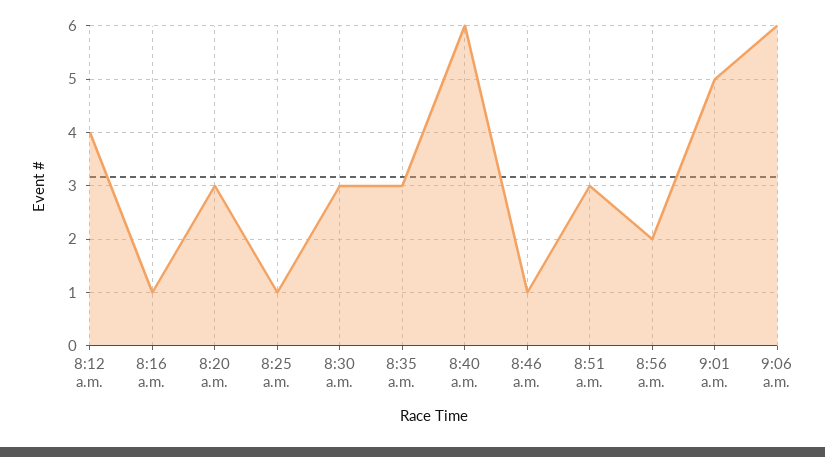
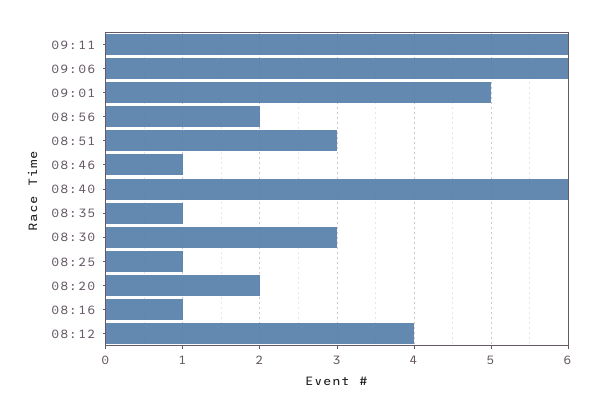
8:20 a.m.: 3 -> 2
8:35 a.m.: 3 -> 1
09:11: none -> 6

